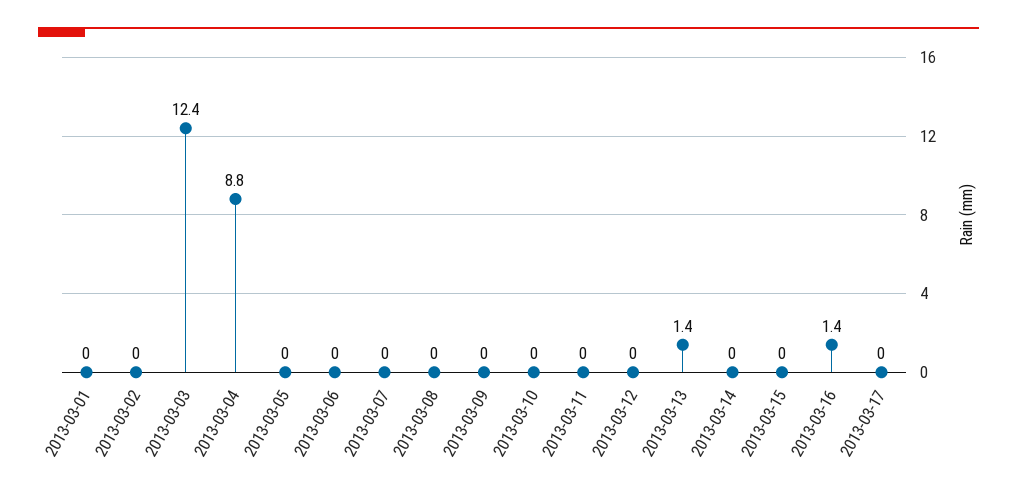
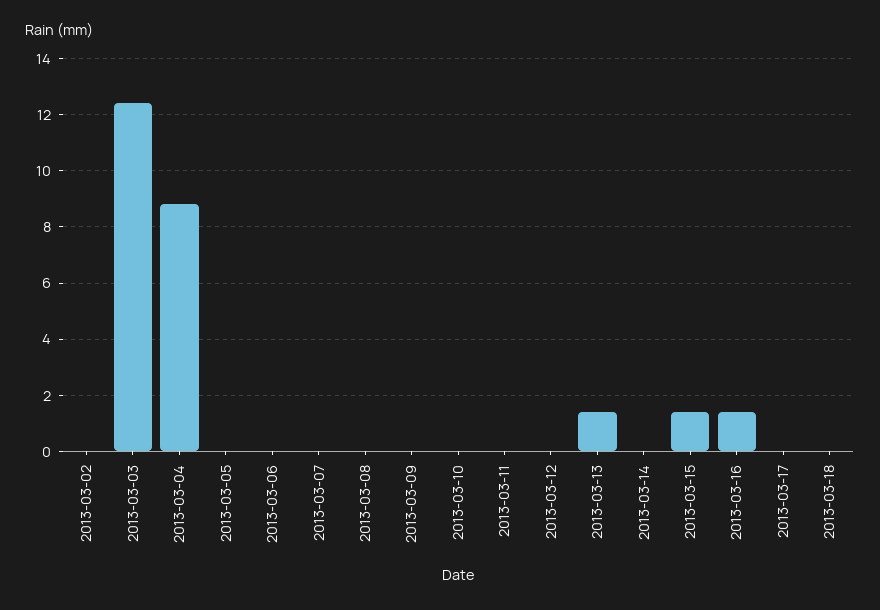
2013-03-01: 0 -> none
2013-03-15: 0 -> 1.5
2013-03-18: none -> 0

